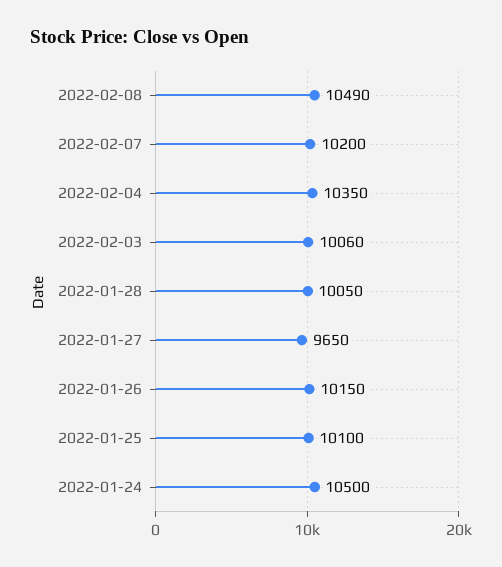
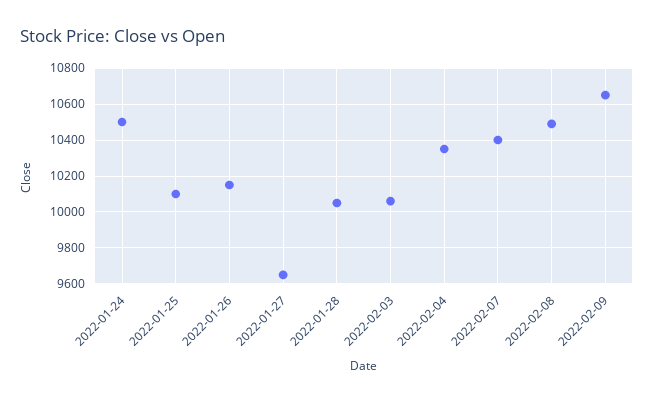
2022-02-07: 10200 -> 10400
2022-02-09: none -> 10650

